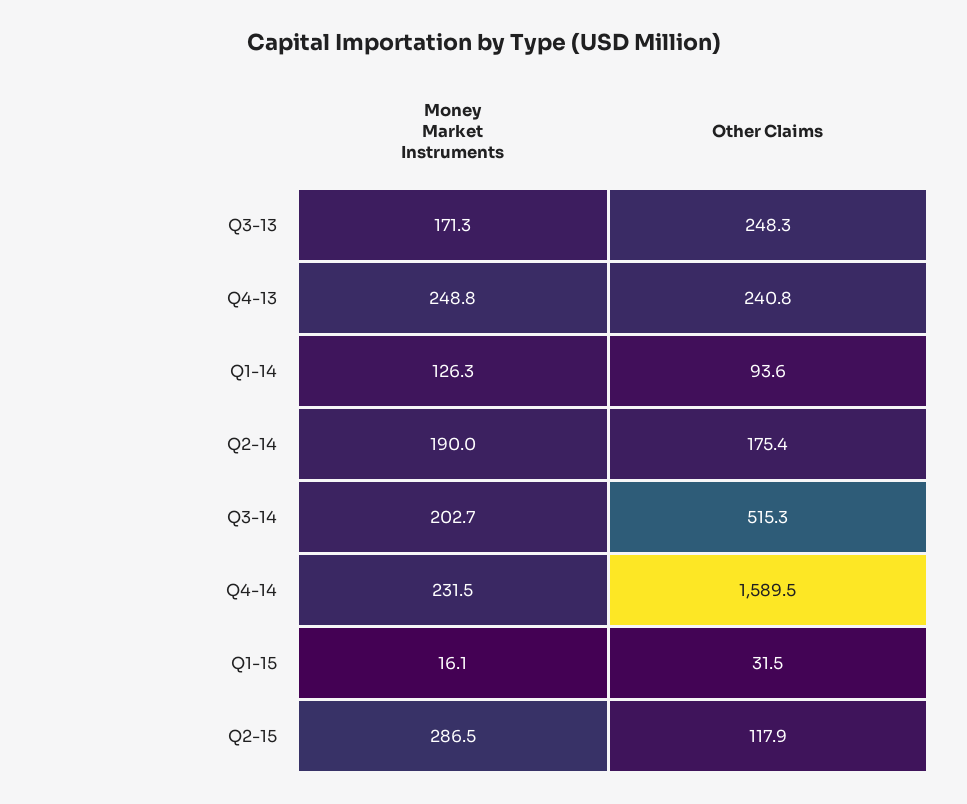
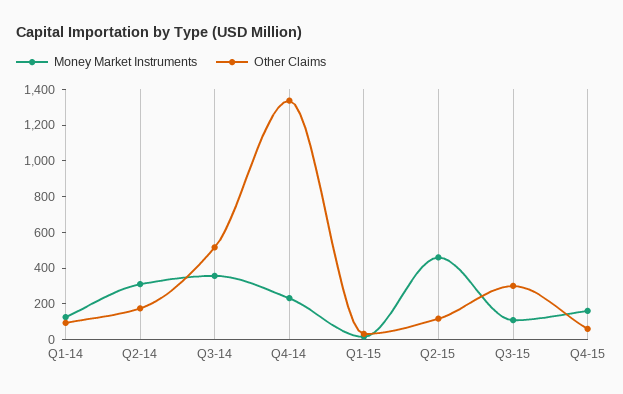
Money Market Instruments, Q3-13: 171.3 -> none
Other Claims, Q3-13: 248.3 -> none
Money Market Instruments, Q4-13: 248.8 -> none
Other Claims, Q4-13: 240.8 -> none
Money Market Instruments, Q2-14: 190 -> 300
Money Market Instruments, Q3-14: 202.7 -> 350
Other Claims, Q4-14: 1589.5 -> 1350
Money Market Instruments, Q2-15: 286.5 -> 450
Money Market Instruments, Q3-15: none -> 100
Other Claims, Q3-15: none -> 300
Money Market Instruments, Q4-15: none -> 150
Other Claims, Q4-15: none -> 50

